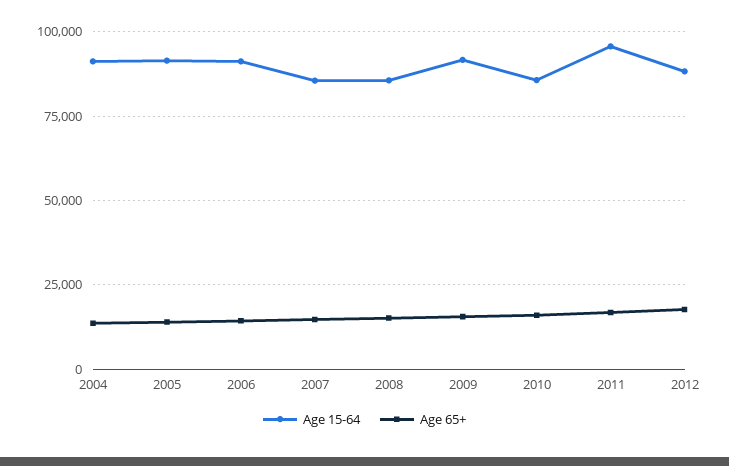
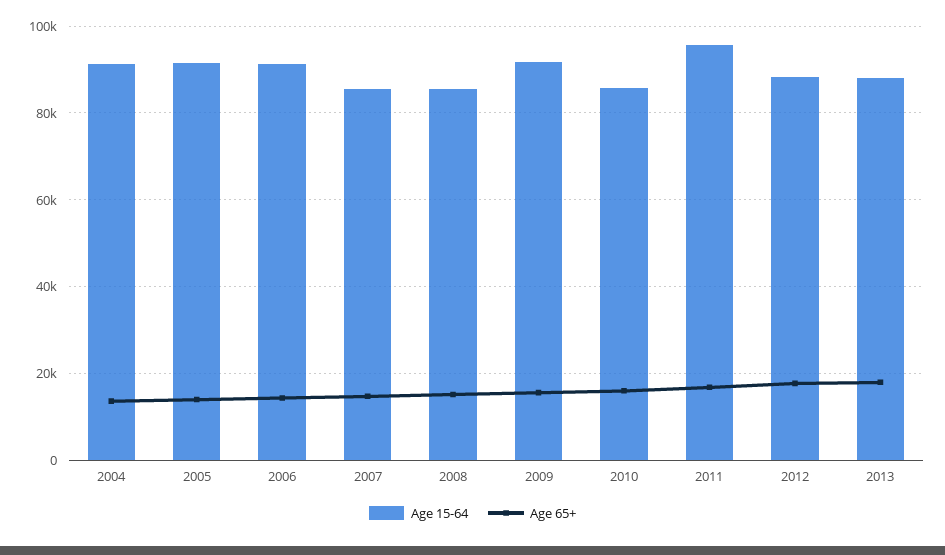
Age 15-64, 2013: none -> 88000
Age 65+, 2013: none -> 18000

